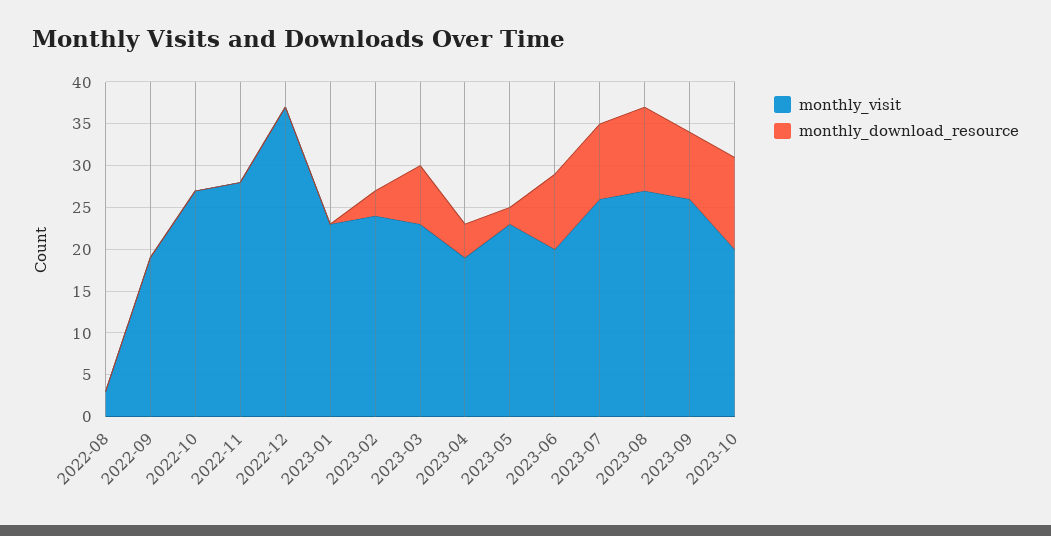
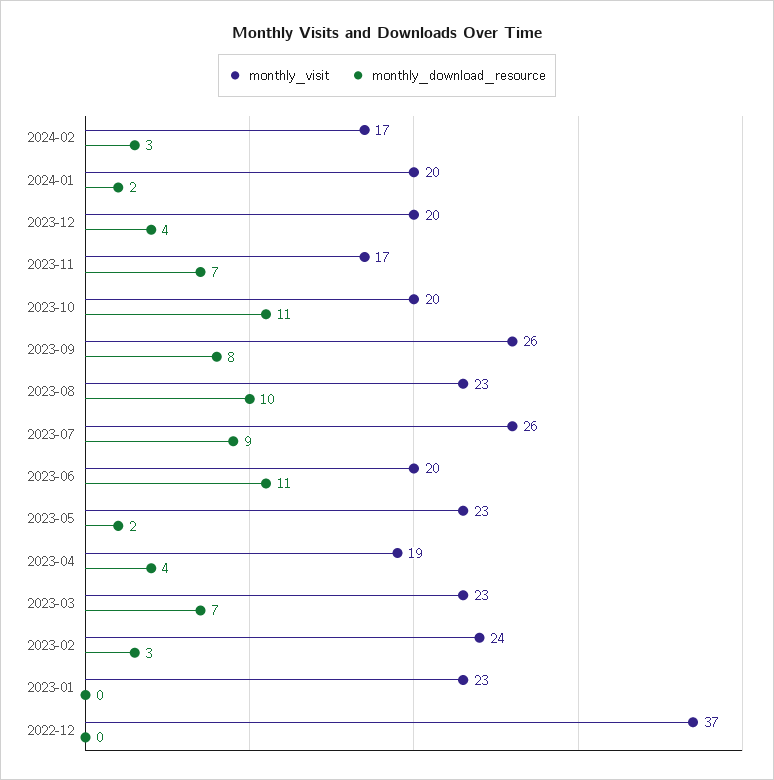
monthly_visit, 2022-08: 3 -> none
monthly_download_resource, 2022-08: 0 -> none
monthly_visit, 2022-09: 19 -> none
monthly_download_resource, 2022-09: 0 -> none
monthly_visit, 2022-10: 27 -> none
monthly_download_resource, 2022-10: 0 -> none
monthly_visit, 2022-11: 28 -> none
monthly_download_resource, 2022-11: 0 -> none
monthly_download_resource, 2023-06: 9 -> 11
monthly_visit, 2023-08: 27 -> 23
monthly_visit, 2024-02: none -> 17
monthly_download_resource, 2024-02: none -> 3
monthly_visit, 2024-01: none -> 20
monthly_download_resource, 2024-01: none -> 2
monthly_visit, 2023-12: none -> 20
monthly_download_resource, 2023-12: none -> 4
monthly_visit, 2023-11: none -> 17
monthly_download_resource, 2023-11: none -> 7

